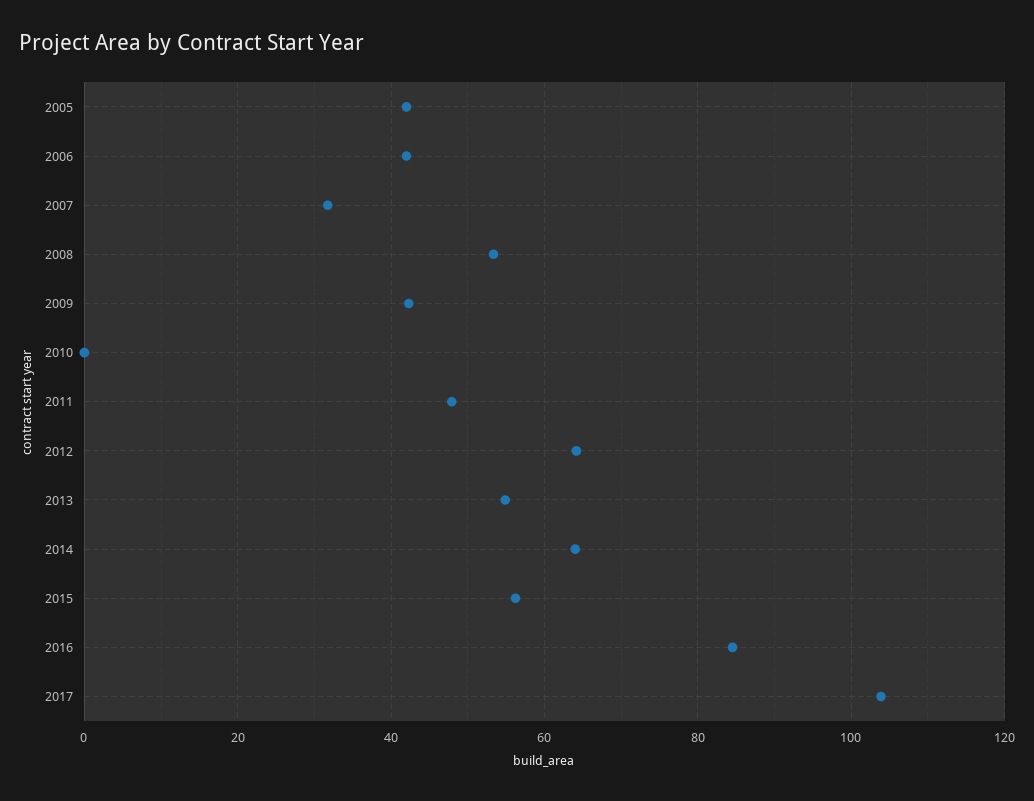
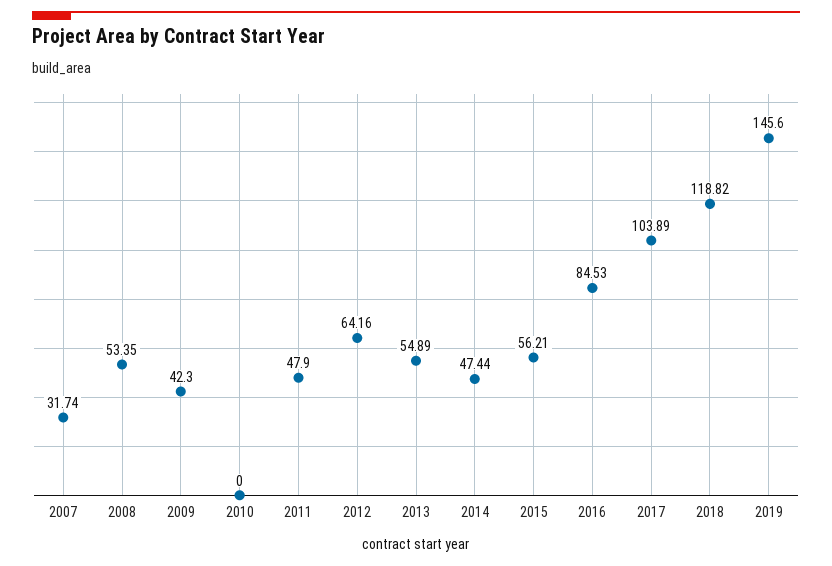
2005: 42 -> none
2006: 42 -> none
2014: 64 -> 47.44
2018: none -> 118.82
2019: none -> 145.6

